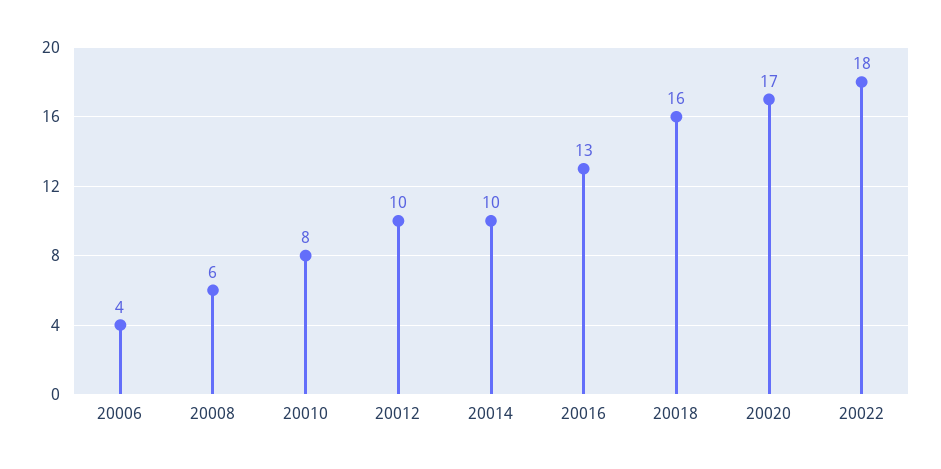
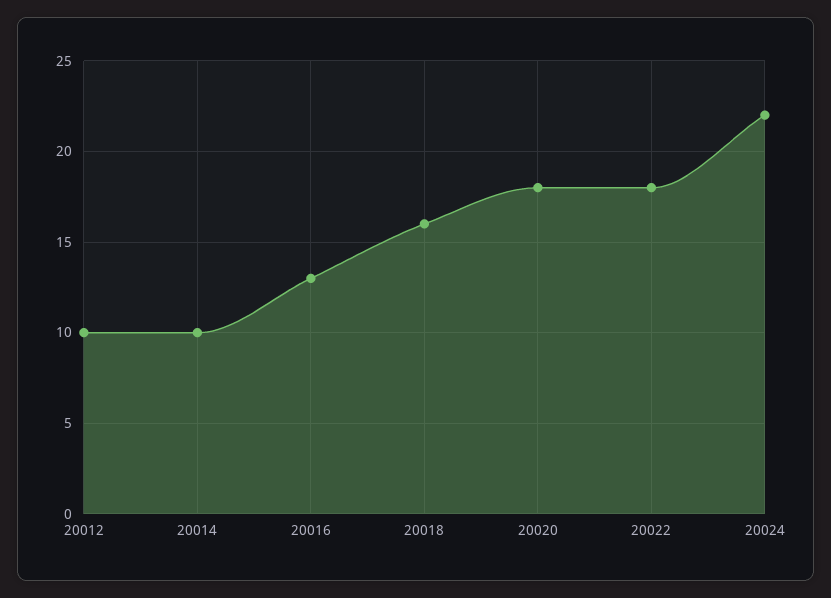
20006: 4 -> none
20008: 6 -> none
20010: 8 -> none
20020: 17 -> 18
20024: none -> 22

